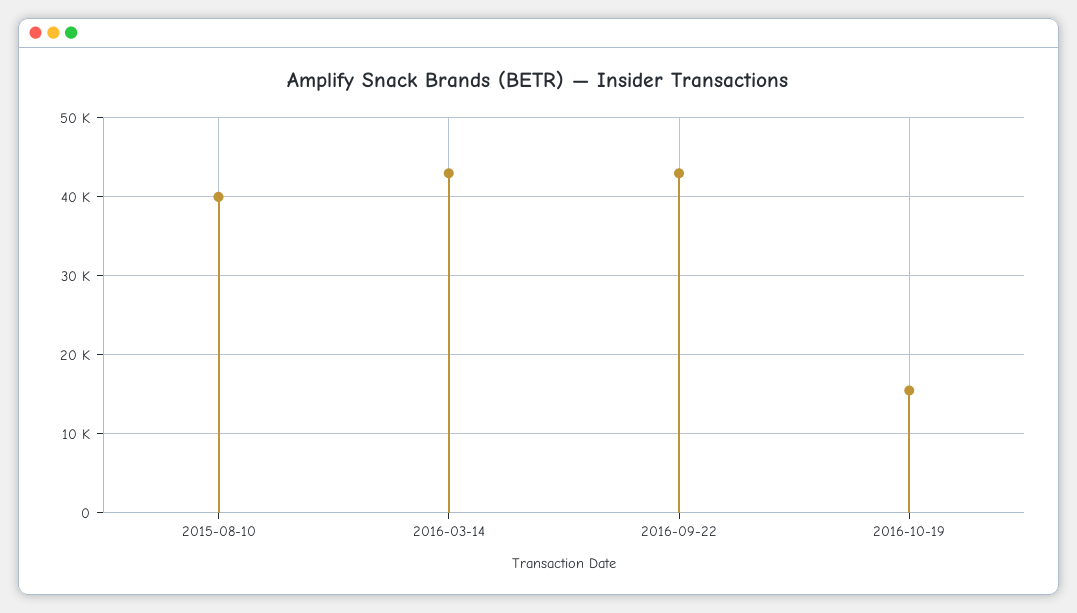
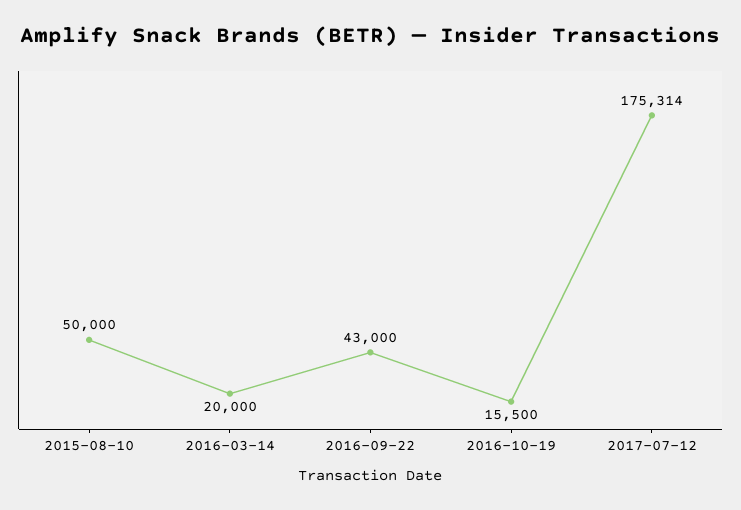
2015-08-10: 40000 -> 50000
2016-03-14: 43000 -> 20000
2017-07-12: none -> 175314

